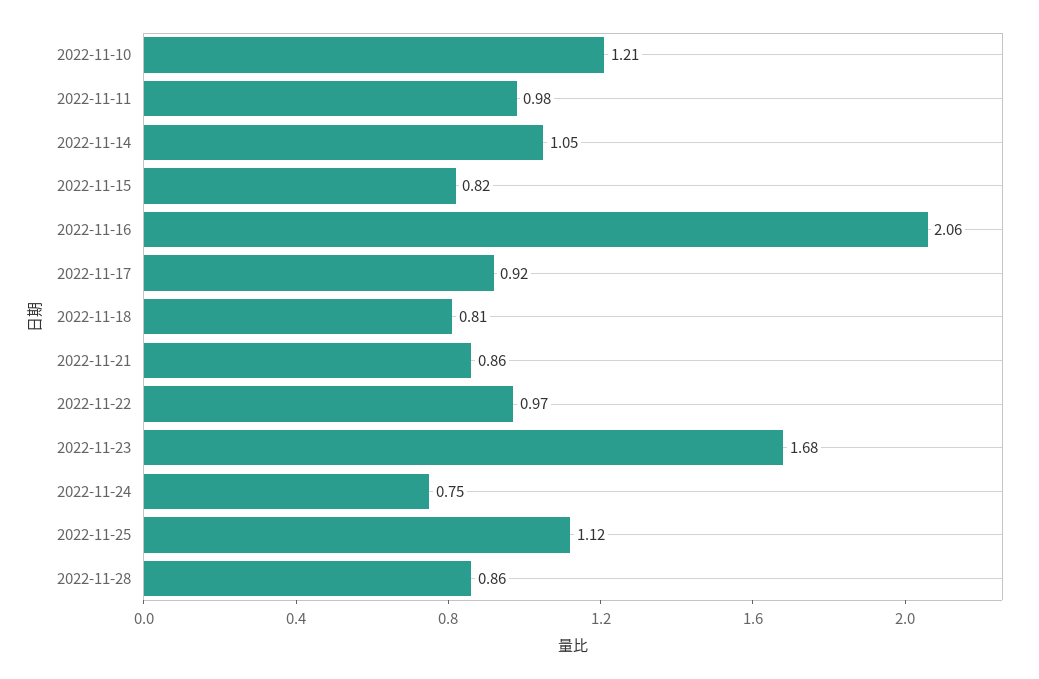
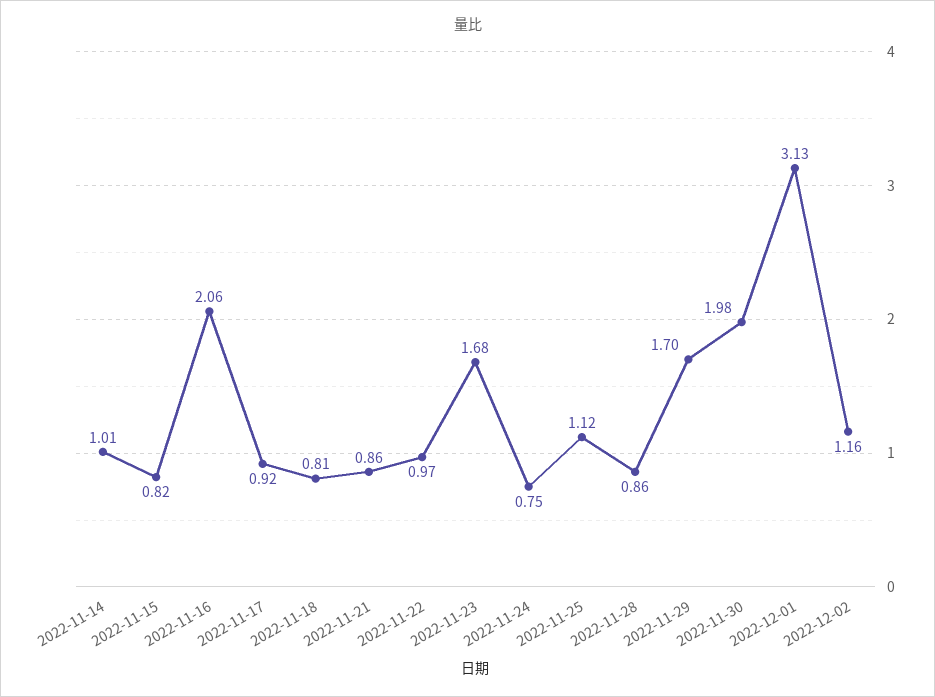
2022-11-10: 1.21 -> none
2022-11-11: 0.98 -> none
2022-11-14: 1.05 -> 1.01
2022-11-29: none -> 1.7
2022-11-30: none -> 1.98
2022-12-01: none -> 3.13
2022-12-02: none -> 1.16

